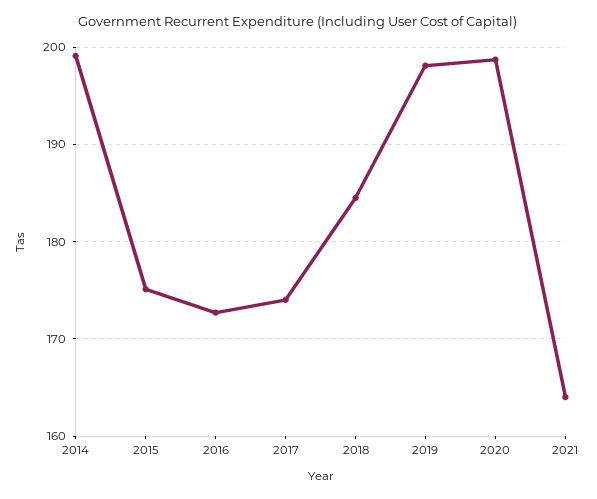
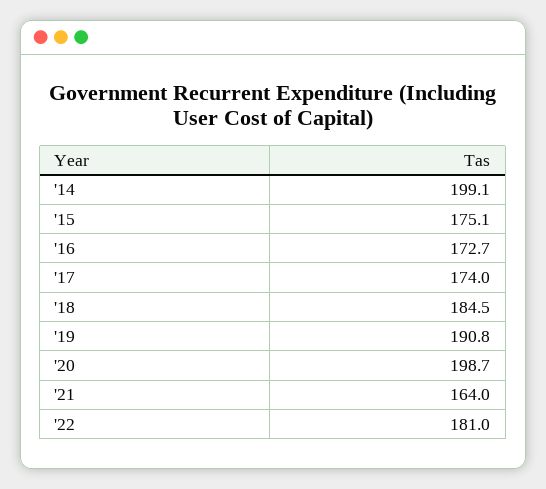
2019: 198 -> 190.8
'22: none -> 181

